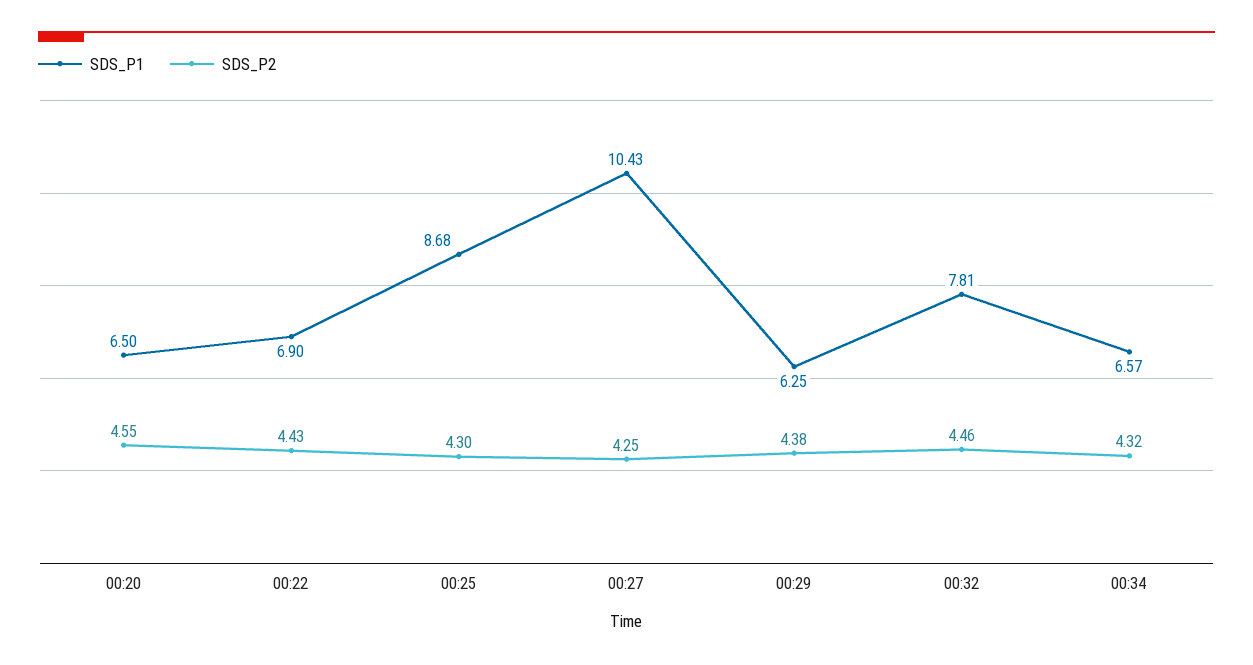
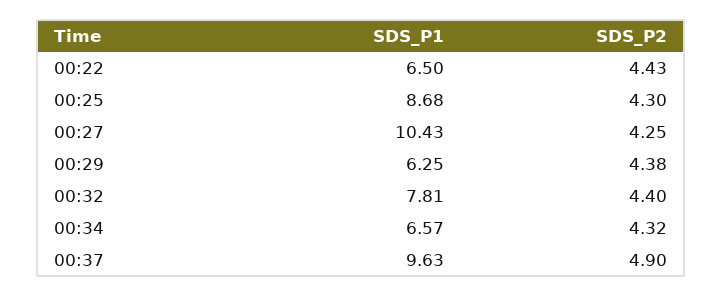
SDS_P1, 00:20: 6.5 -> none
SDS_P2, 00:20: 4.55 -> none
SDS_P1, 00:22: 6.9 -> 6.5
SDS_P2, 00:32: 4.46 -> 4.4
SDS_P1, 00:37: none -> 9.63
SDS_P2, 00:37: none -> 4.9

